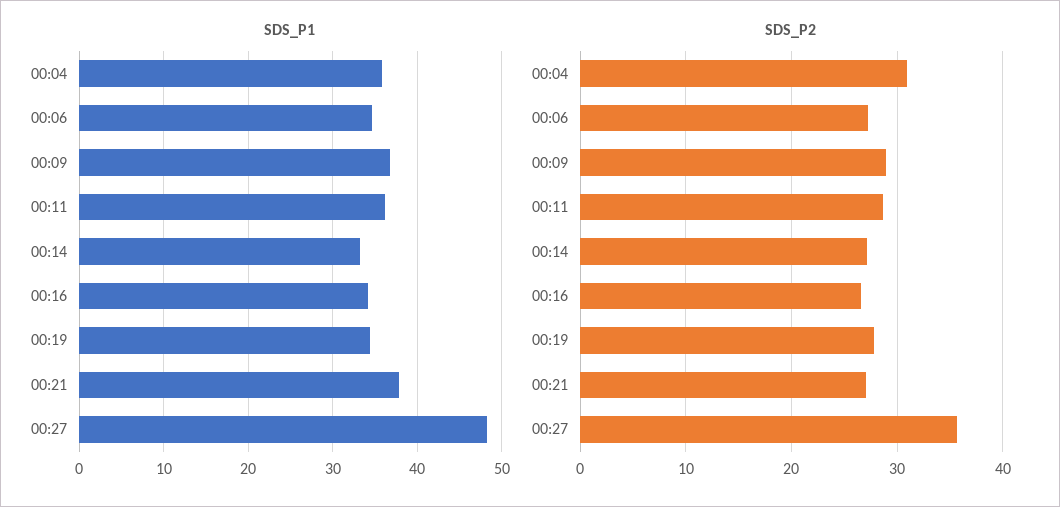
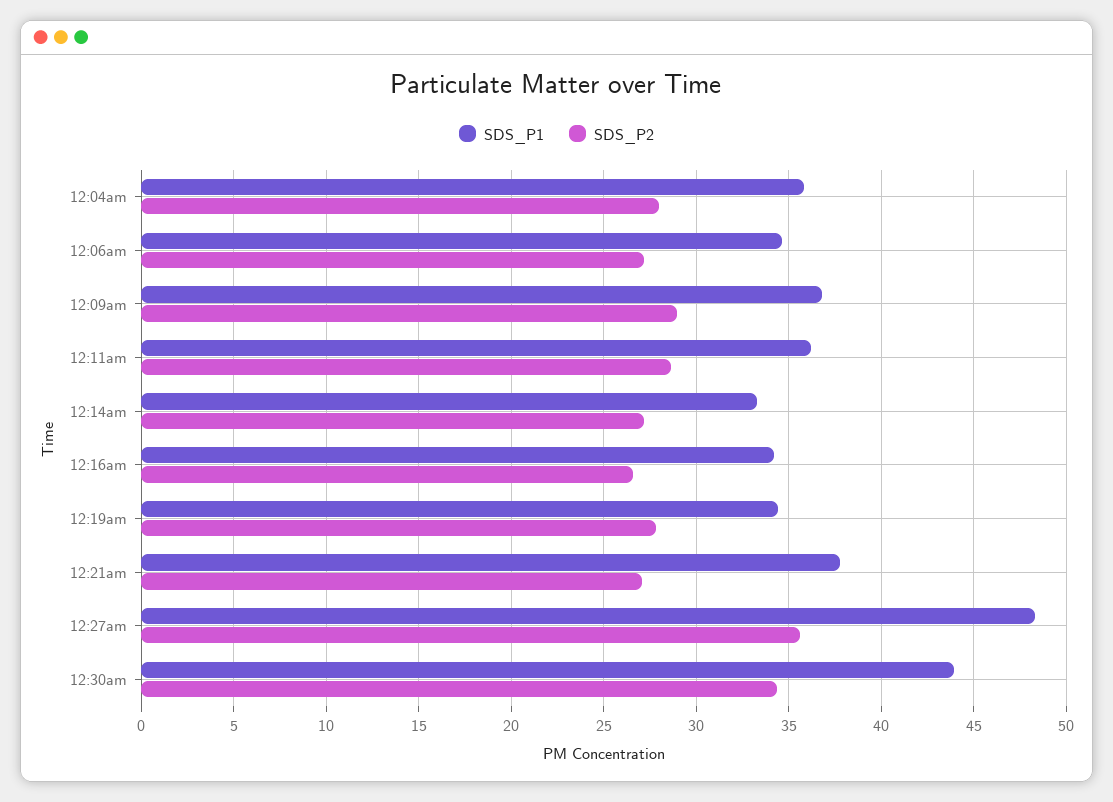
SDS_P2, 00:04: 31 -> 28
SDS_P1, 12:30am: none -> 44
SDS_P2, 12:30am: none -> 34.5

